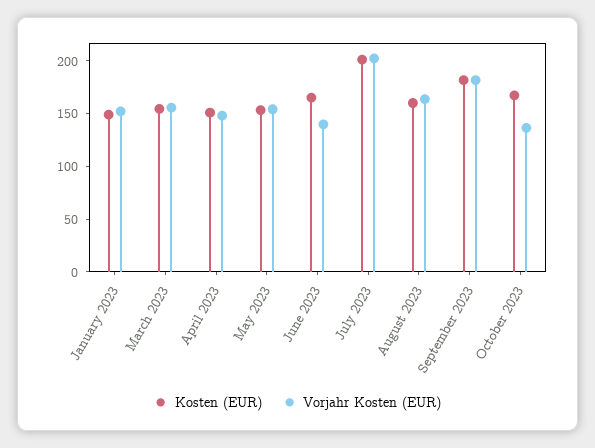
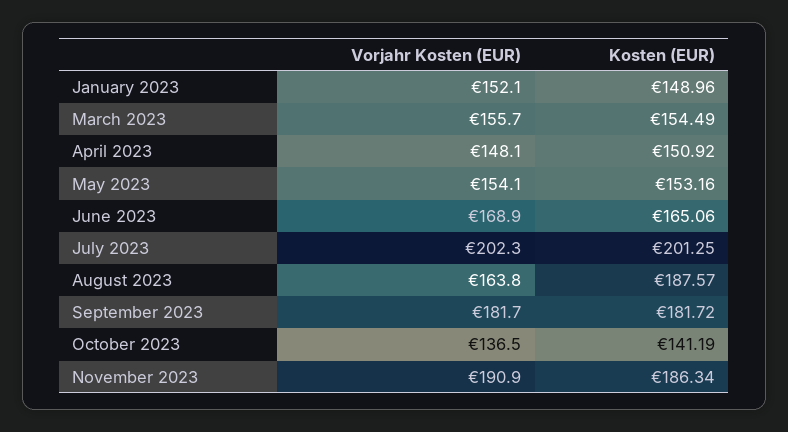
Vorjahr Kosten (EUR), June 2023: 140 -> 168.9
Kosten (EUR), August 2023: 160 -> 187.57
Kosten (EUR), October 2023: 170 -> 141.19
Vorjahr Kosten (EUR), November 2023: none -> 190.9
Kosten (EUR), November 2023: none -> 186.34

